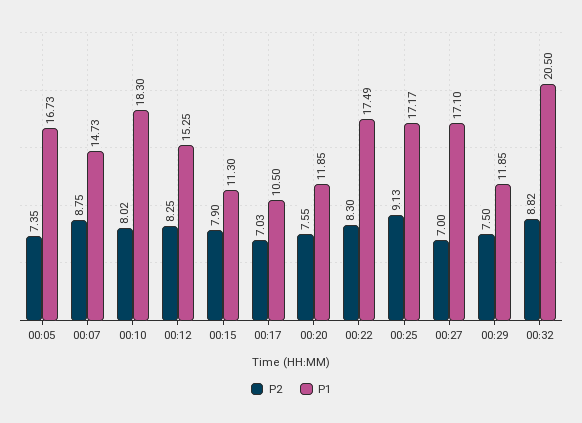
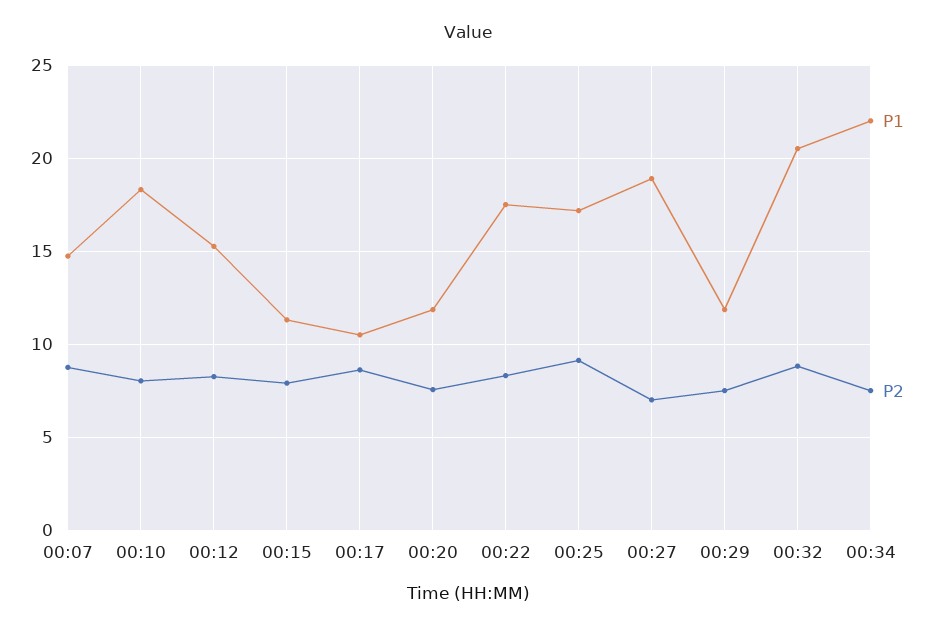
P2, 00:05: 7.35 -> none
P1, 00:05: 16.73 -> none
P2, 00:17: 7.03 -> 8.5
P1, 00:27: 17.1 -> 19
P1, 00:34: none -> 22
P2, 00:34: none -> 7.5

